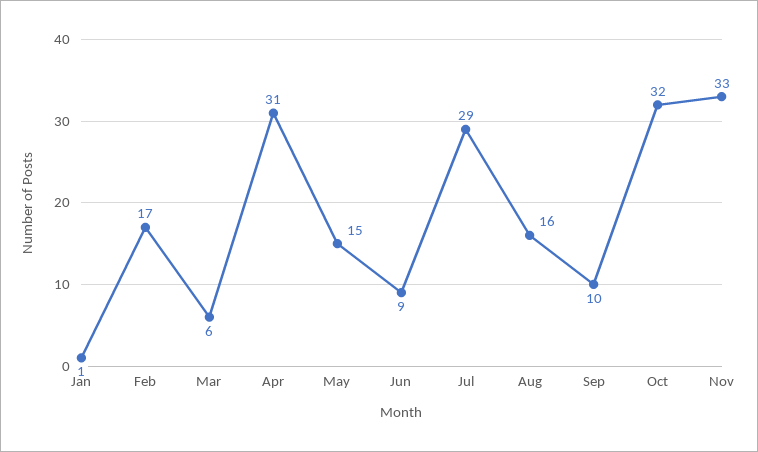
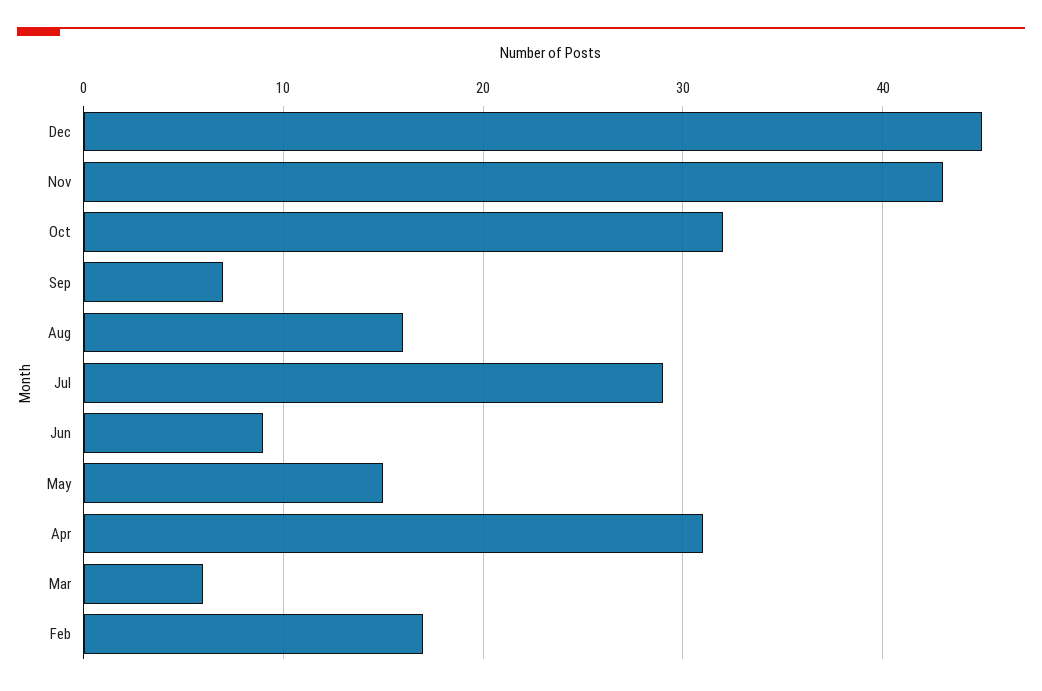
Jan: 1 -> none
Sep: 10 -> 7
Nov: 33 -> 43
Dec: none -> 45

